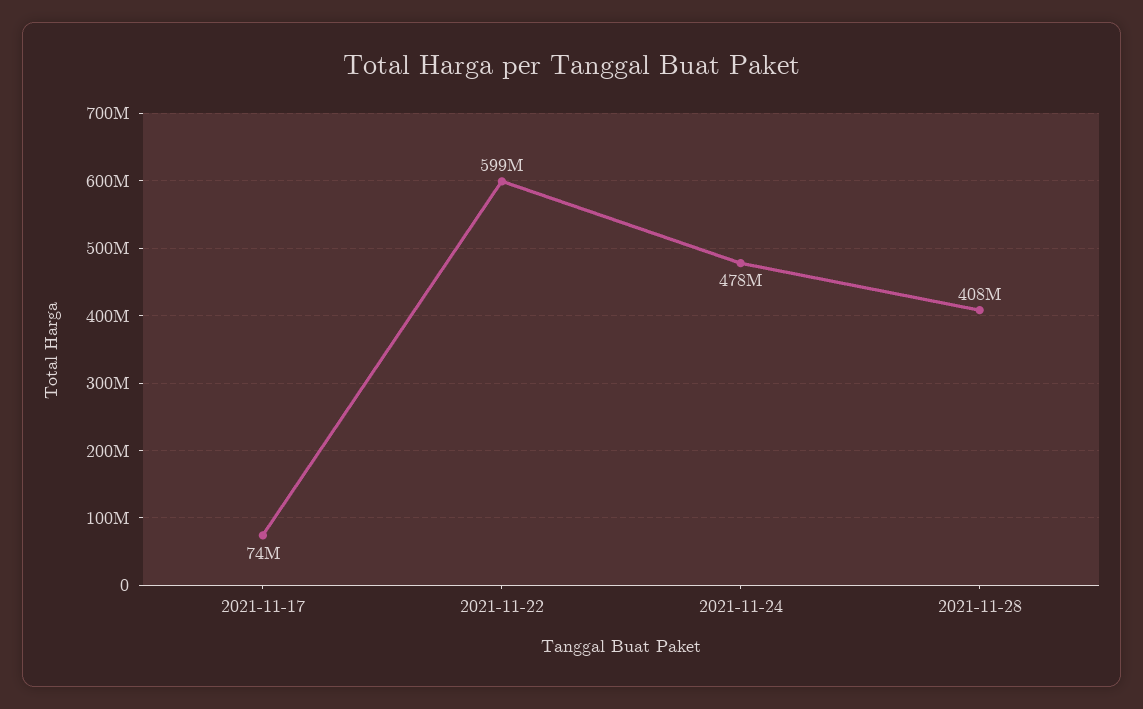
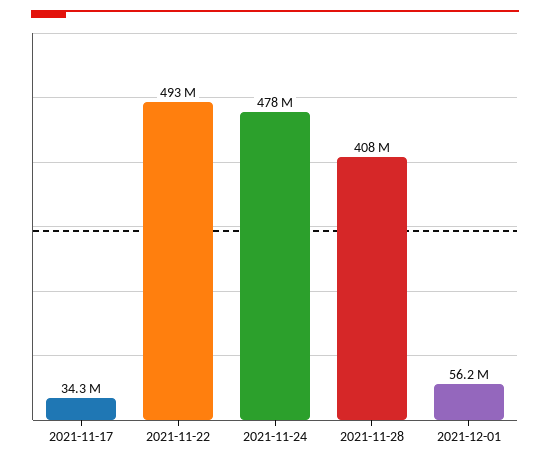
2021-11-17: 74000000 -> 34300000
2021-11-22: 599000000 -> 493000000
2021-12-01: none -> 56200000

